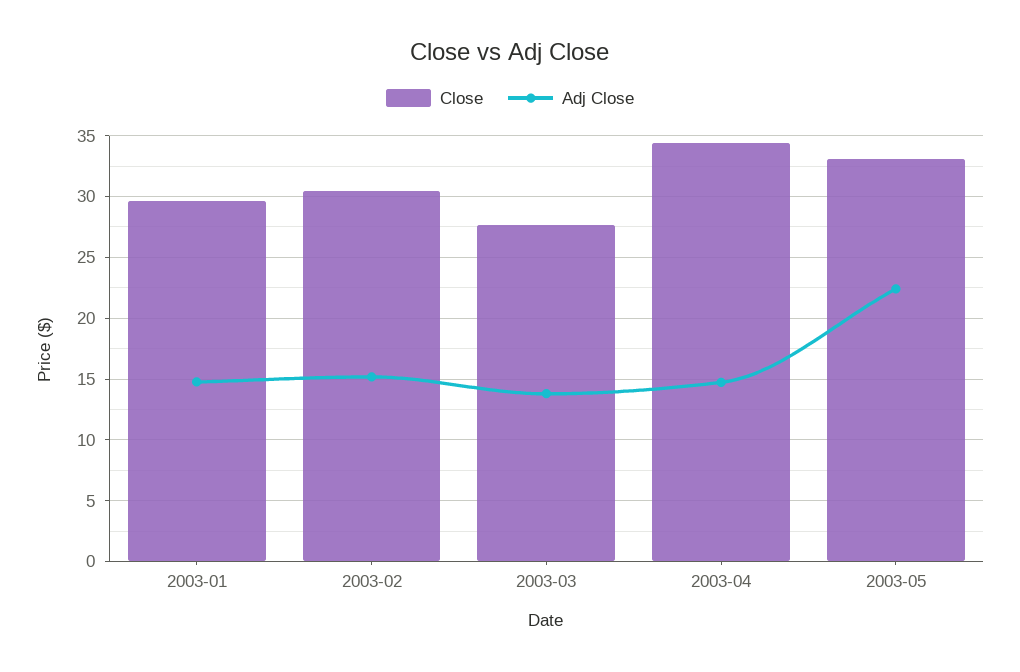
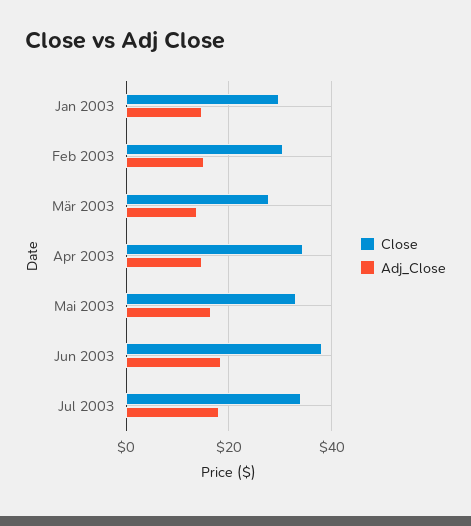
Adj Close, 2003-05: 22.5 -> 16
Close, Jun 2003: none -> 38
Adj Close, Jun 2003: none -> 18
Close, Jul 2003: none -> 34
Adj Close, Jul 2003: none -> 18

